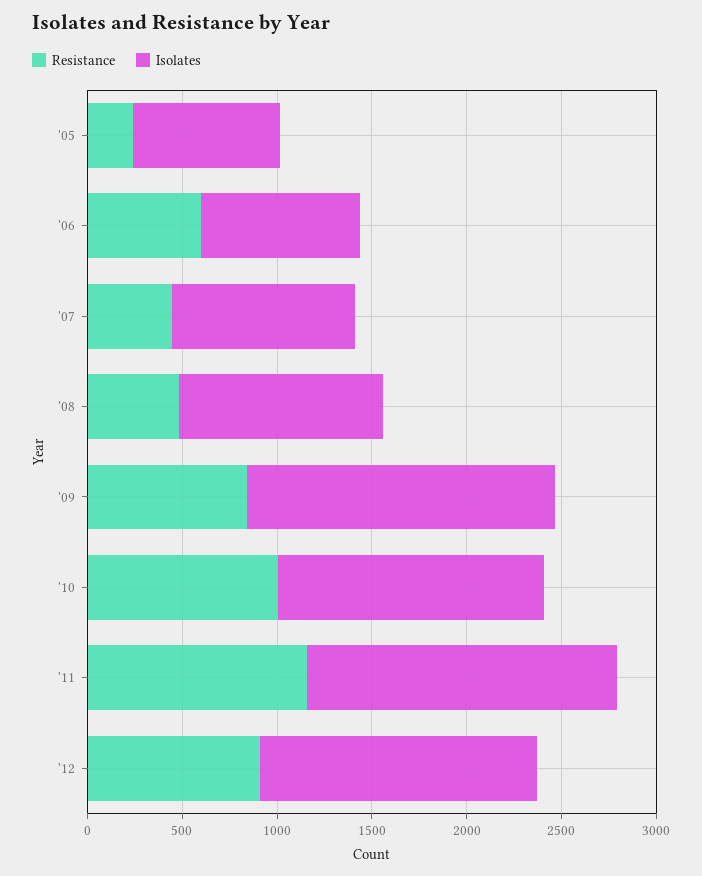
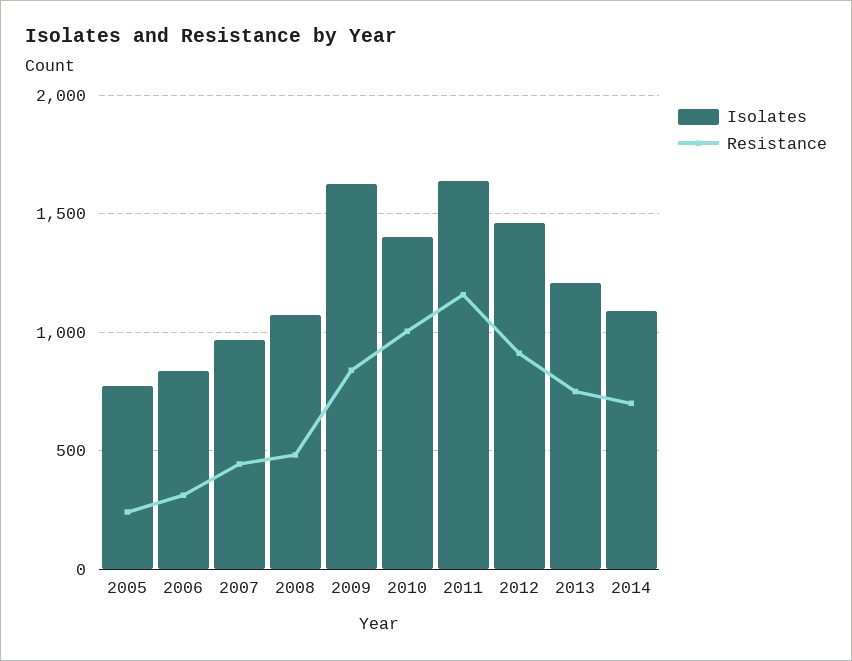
Resistance, '06: 600 -> 300
Isolates, 2013: none -> 1200
Resistance, 2013: none -> 750
Isolates, 2014: none -> 1100
Resistance, 2014: none -> 700

